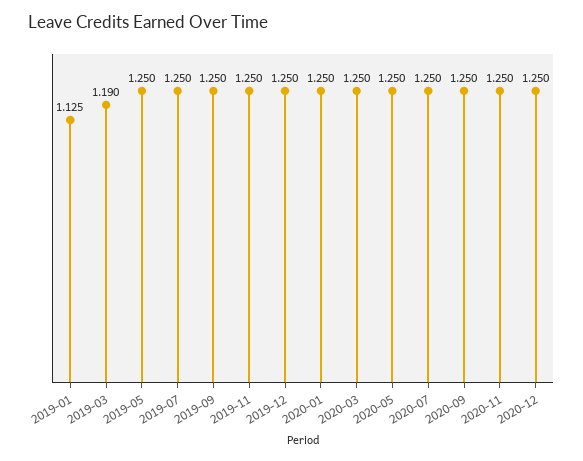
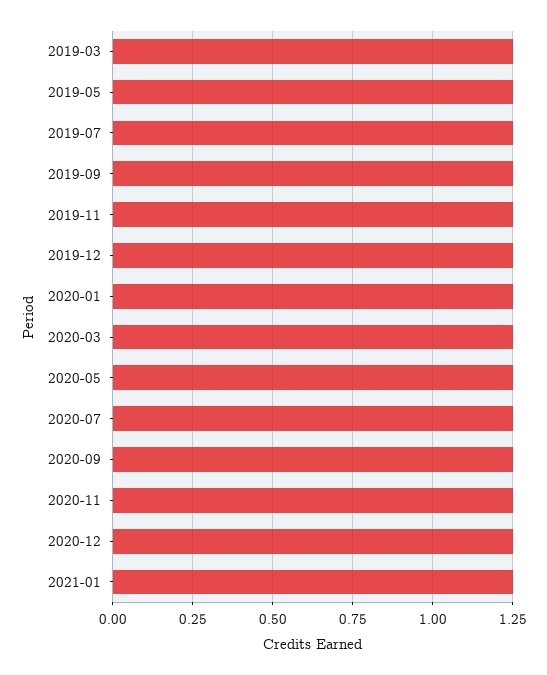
2019-01: 1.125 -> none
2019-03: 1.19 -> 1.25
2021-01: none -> 1.25

